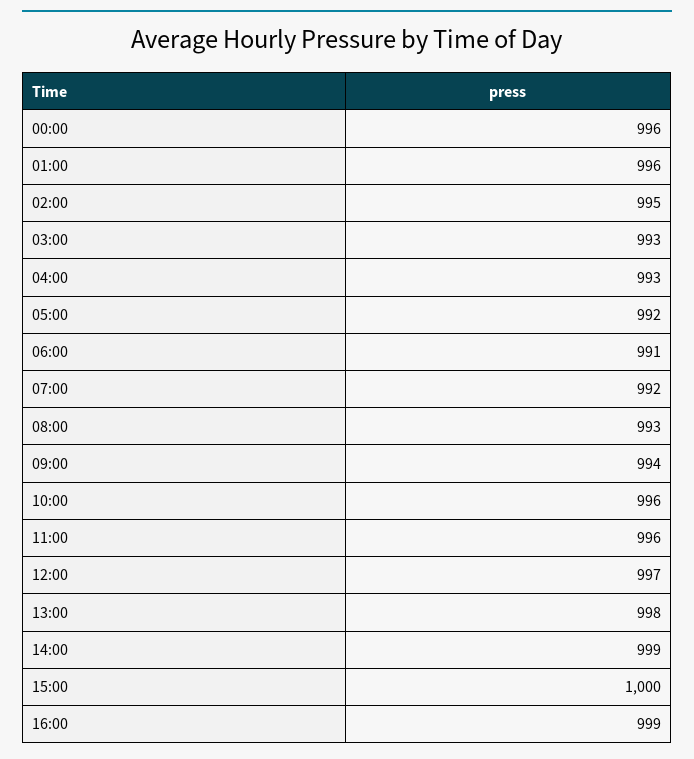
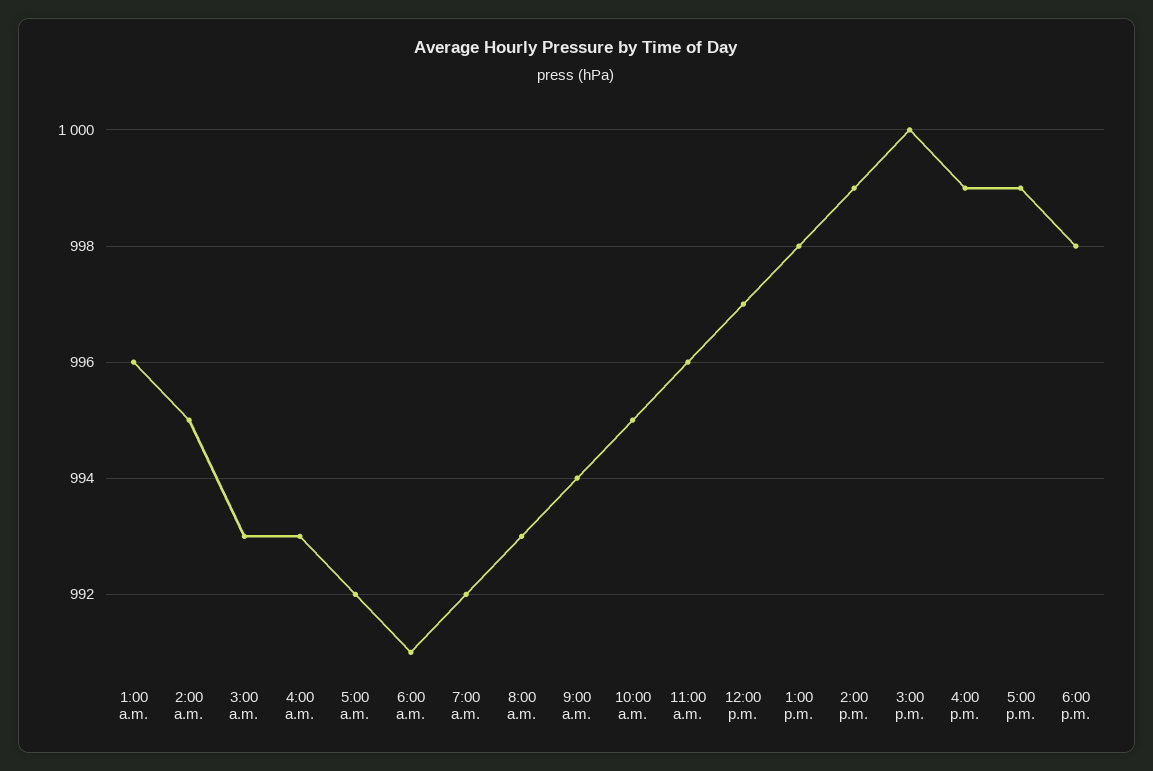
00:00: 996 -> none
10:00: 996 -> 995
5:00 p.m.: none -> 999
6:00 p.m.: none -> 998

